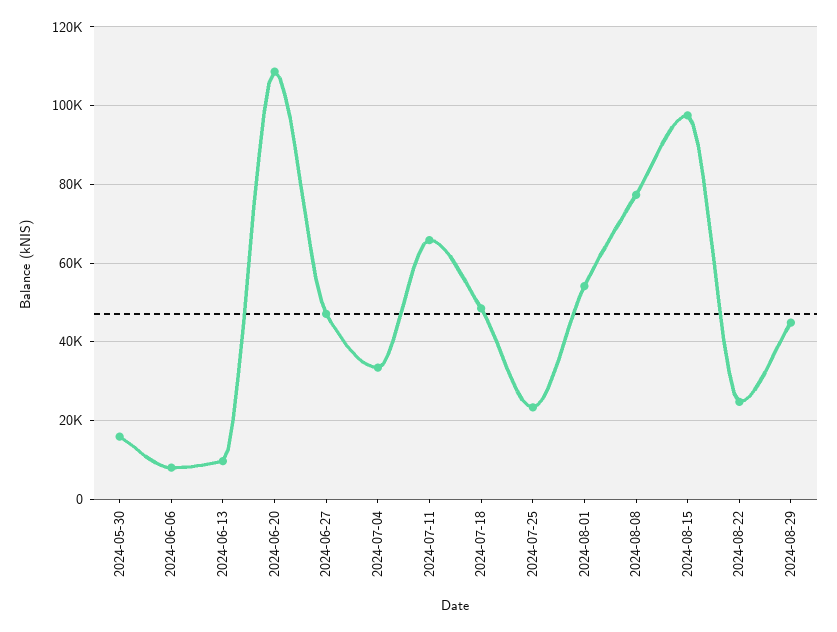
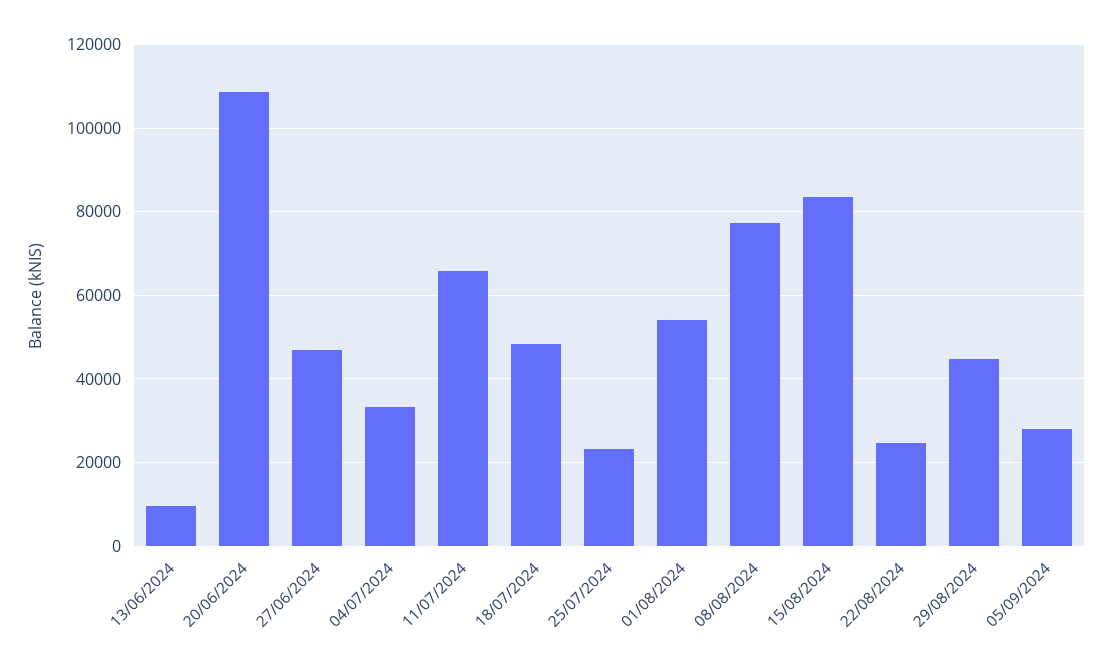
2024-05-30: 16000 -> none
2024-06-06: 8000 -> none
2024-08-15: 98000 -> 84000
05/09/2024: none -> 28000

